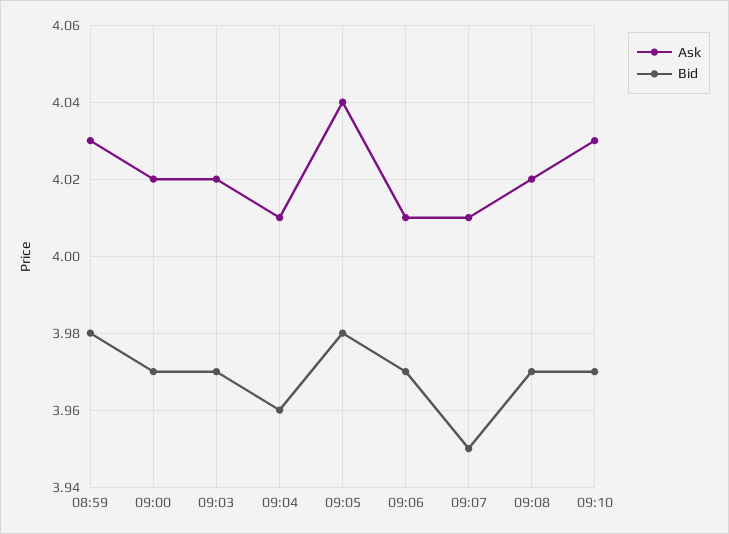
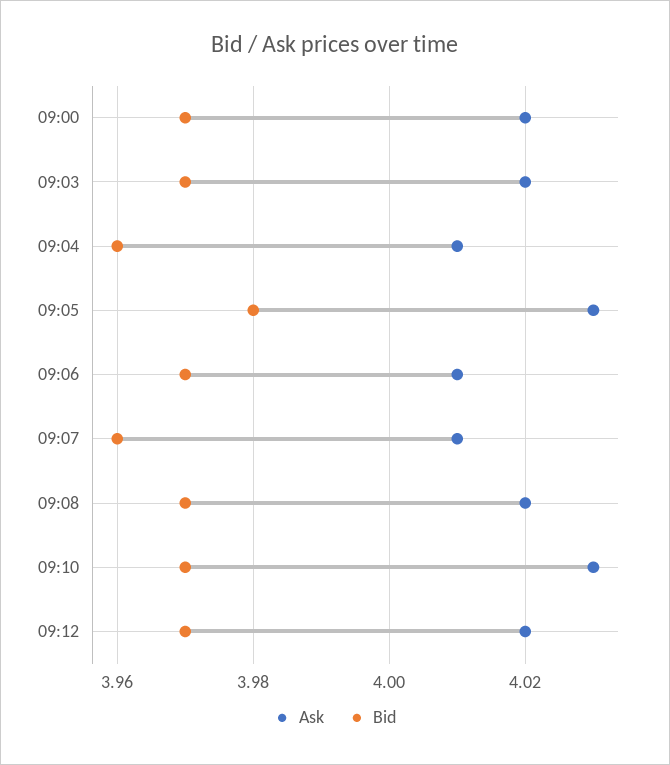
Ask, 08:59: 4.03 -> none
Bid, 08:59: 3.98 -> none
Ask, 09:05: 4.04 -> 4.03
Bid, 09:07: 3.95 -> 3.96
Ask, 09:12: none -> 4.02
Bid, 09:12: none -> 3.97

